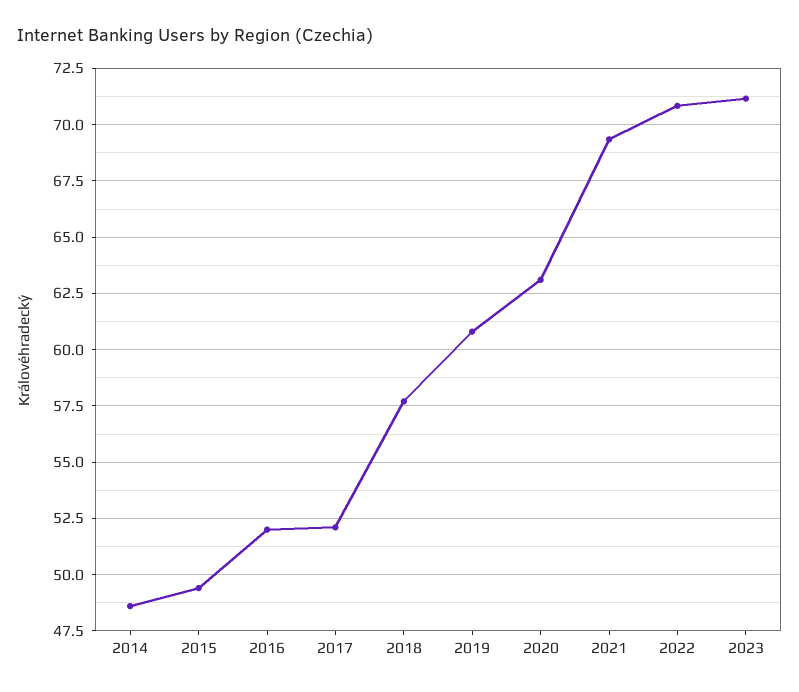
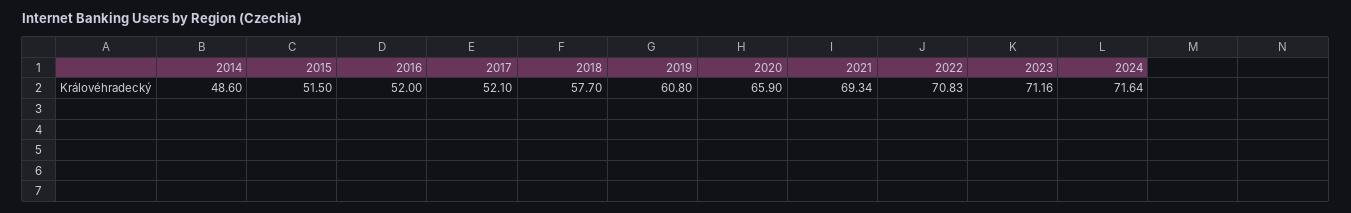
2015: 49.5 -> 51.5
2020: 63 -> 65.9
2024: none -> 71.64

